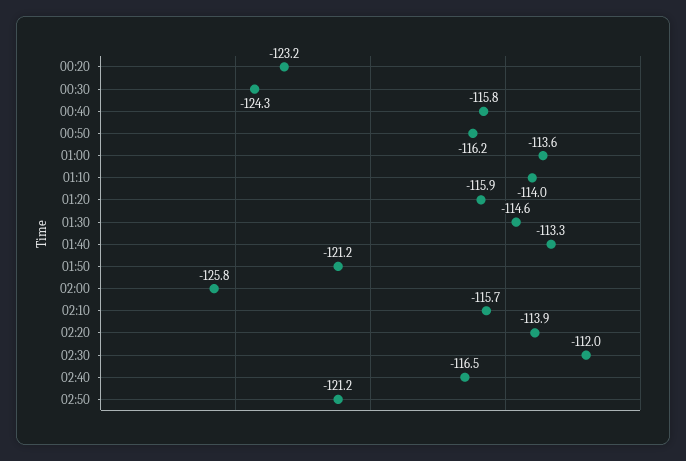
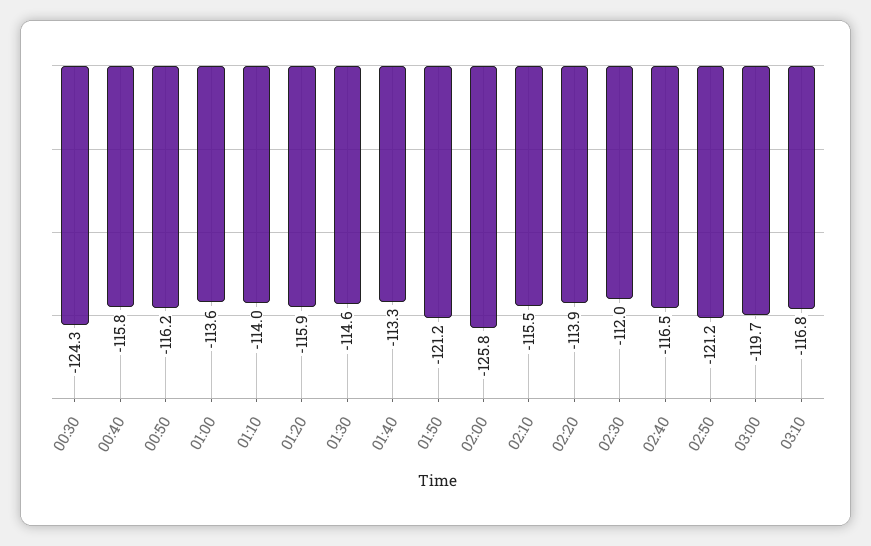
00:20: -123.2 -> none
02:10: -115.7 -> -115.5
03:00: none -> -119.7
03:10: none -> -116.8

